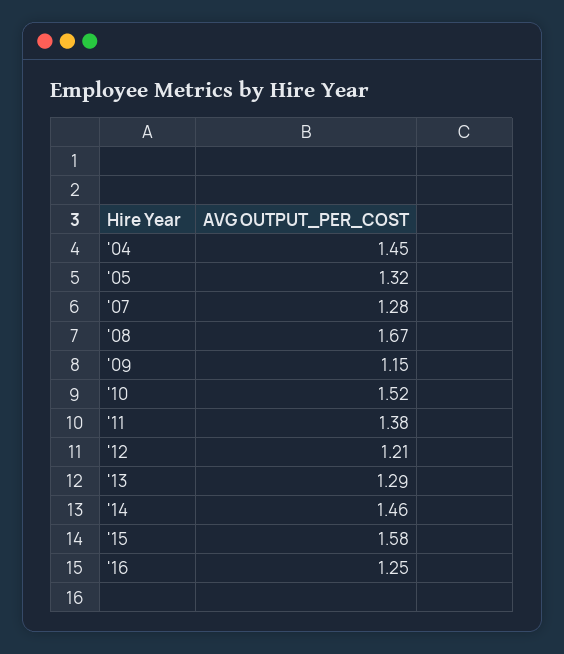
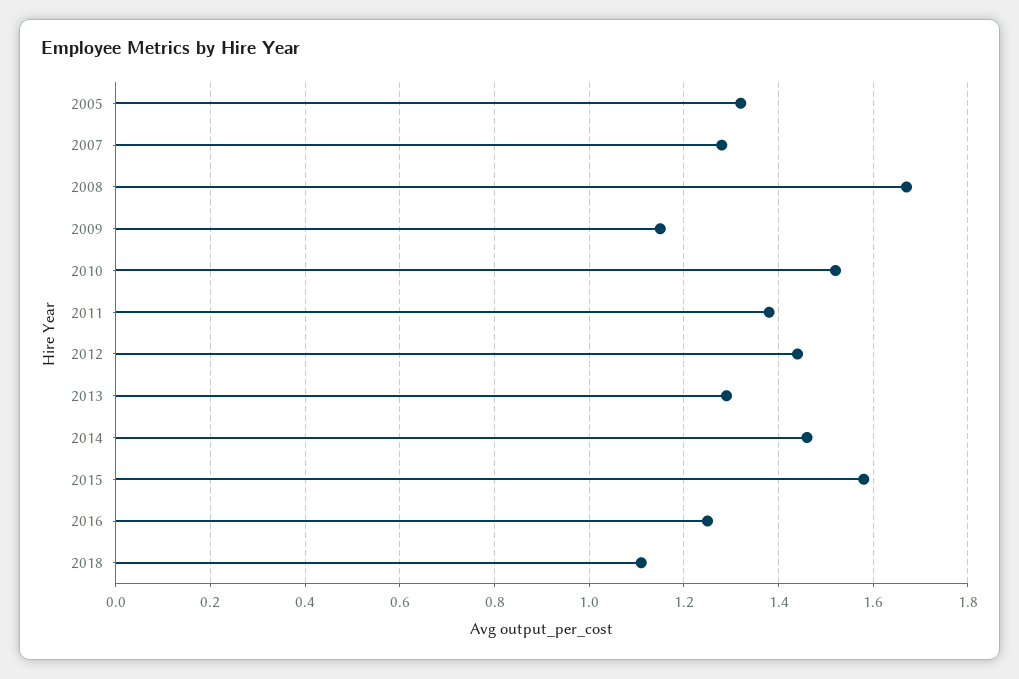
'04: 1.45 -> none
'12: 1.21 -> 1.45
2018: none -> 1.1

